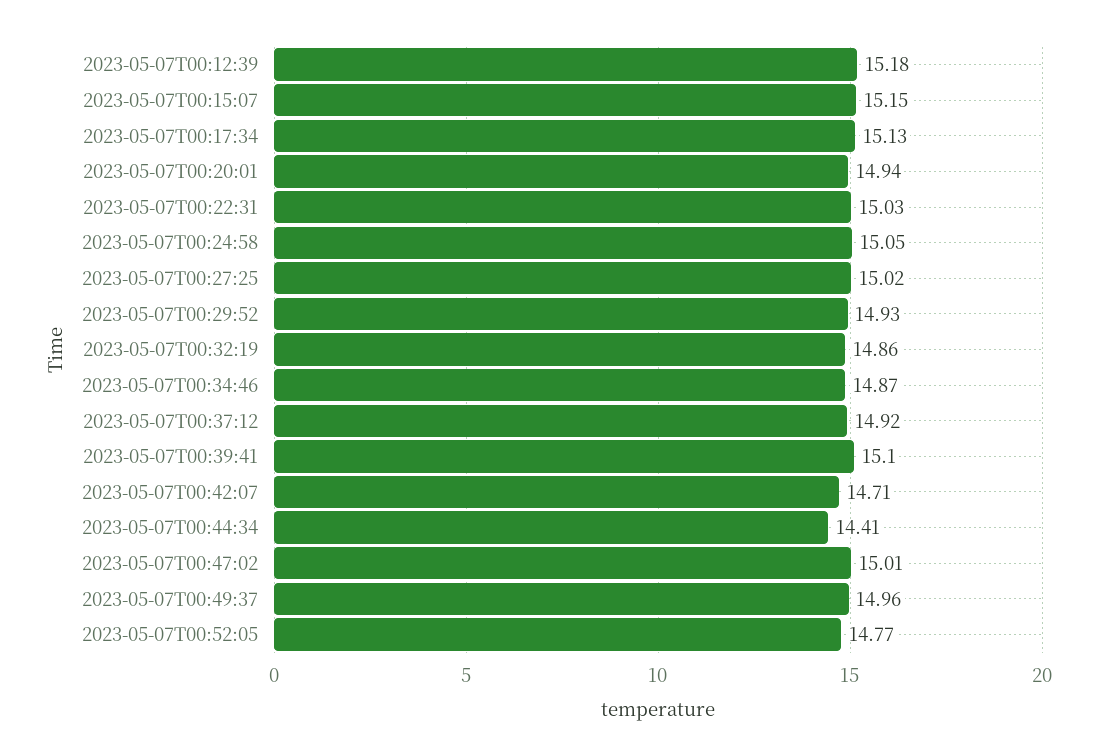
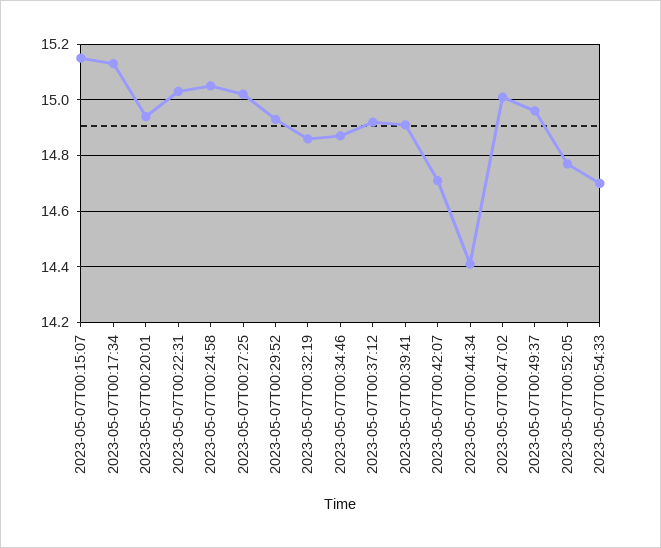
2023-05-07T00:12:39: 15.18 -> none
2023-05-07T00:39:41: 15.1 -> 14.9
2023-05-07T00:54:33: none -> 14.7

